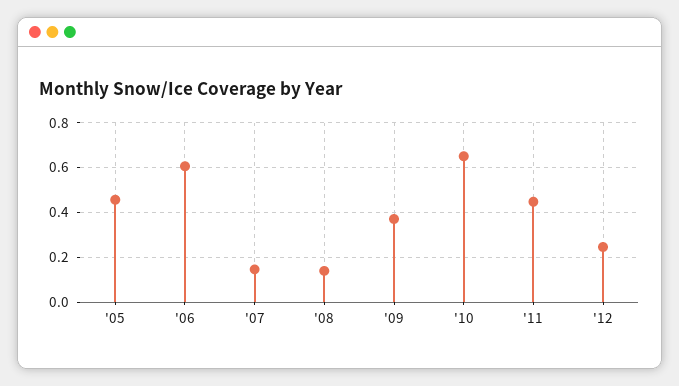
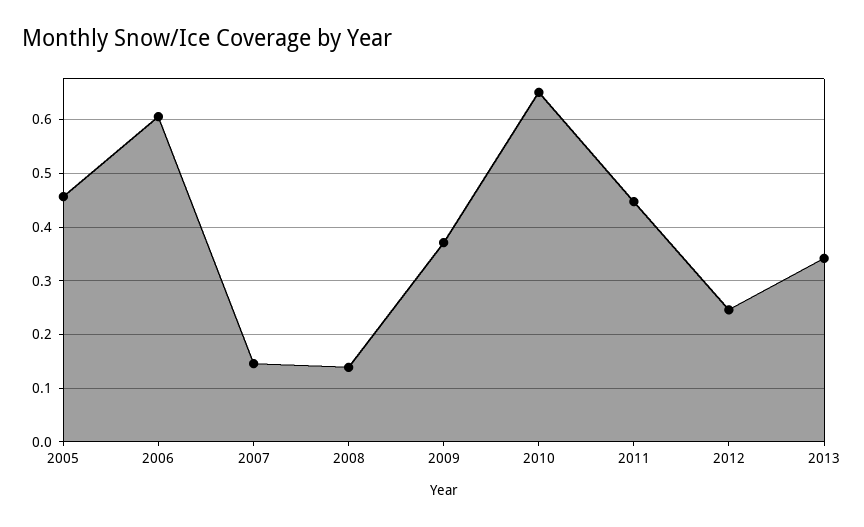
2013: none -> 0.34

